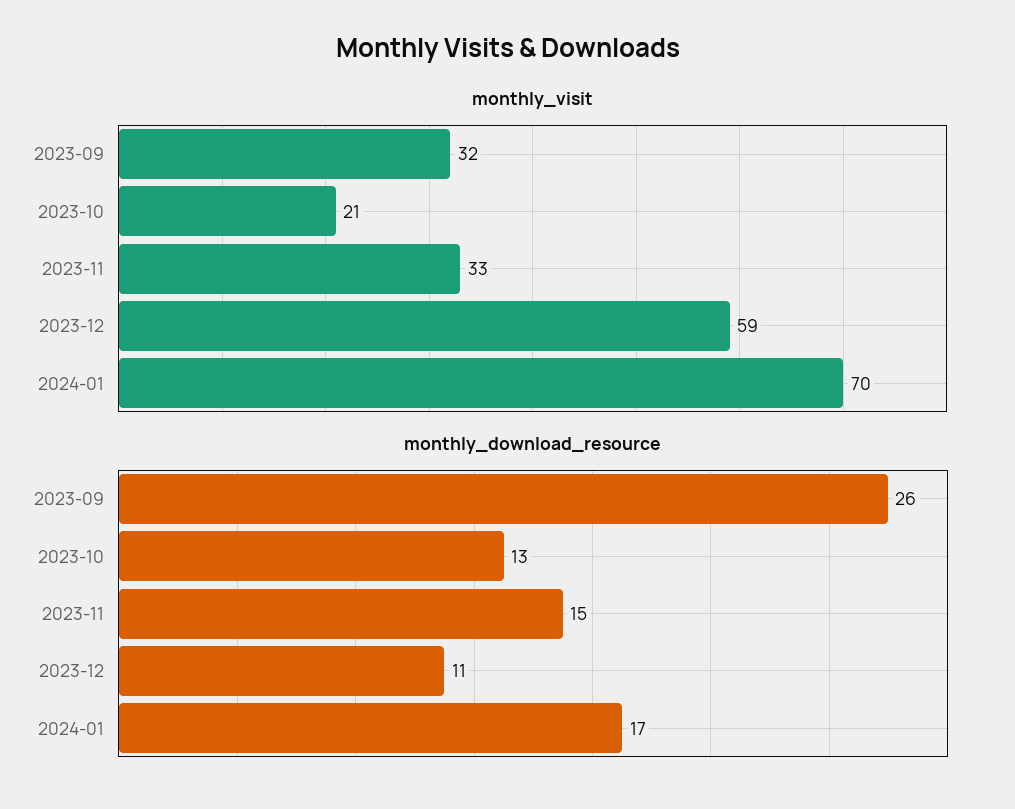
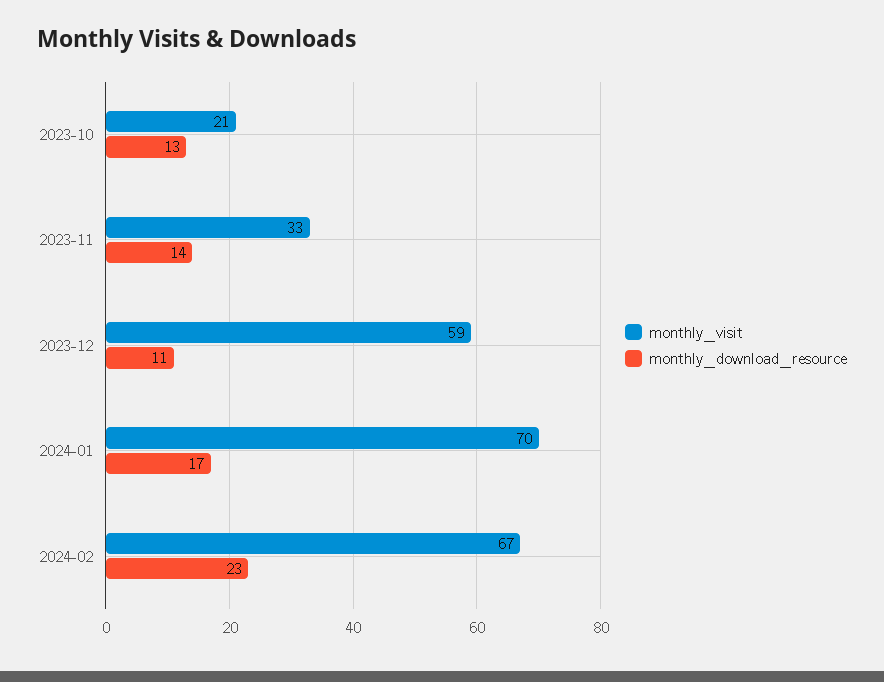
monthly_visit, 2023-09: 32 -> none
monthly_download_resource, 2023-09: 26 -> none
monthly_download_resource, 2023-11: 15 -> 14
monthly_visit, 2024-02: none -> 67
monthly_download_resource, 2024-02: none -> 23

